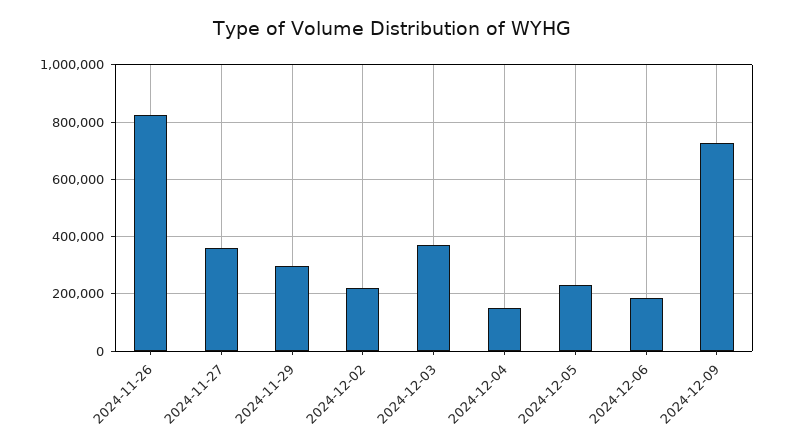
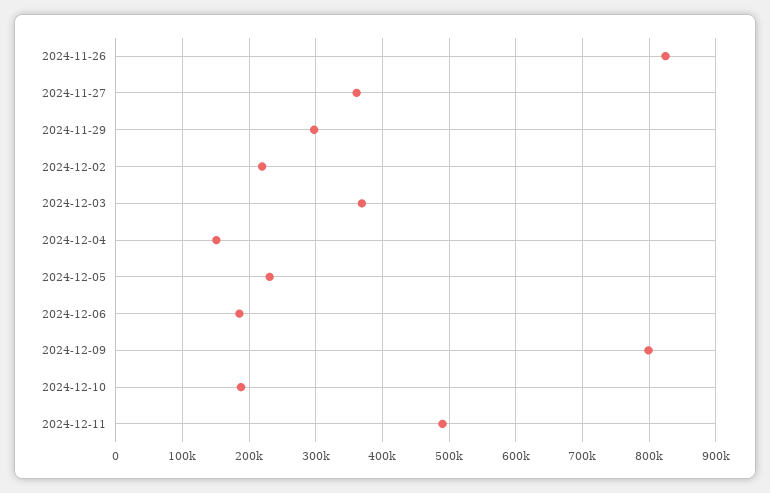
2024-12-09: 725000 -> 800000
2024-12-10: none -> 190000
2024-12-11: none -> 490000

